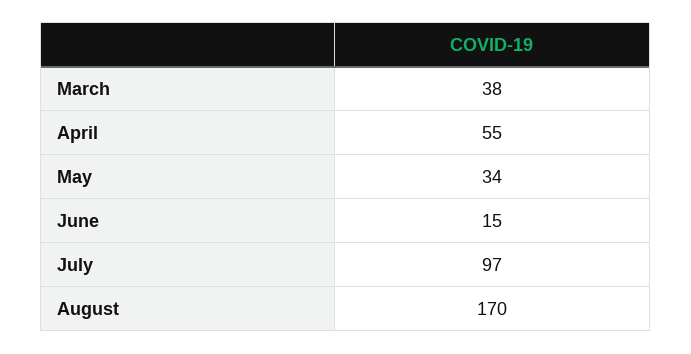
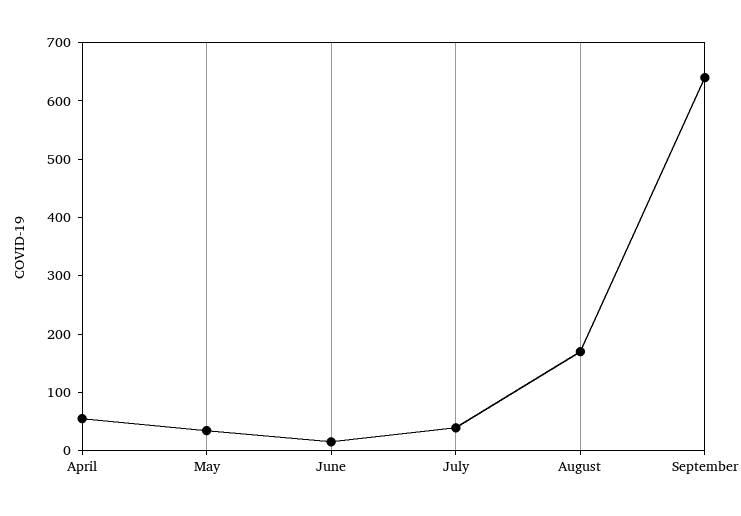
March: 38 -> none
July: 97 -> 40
September: none -> 640

